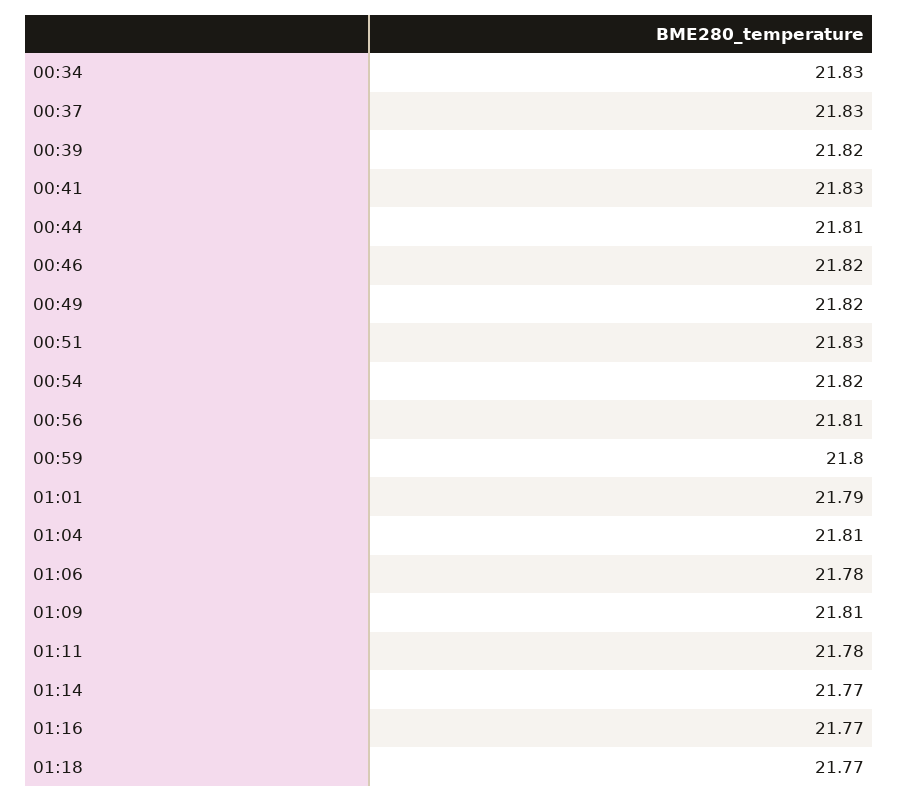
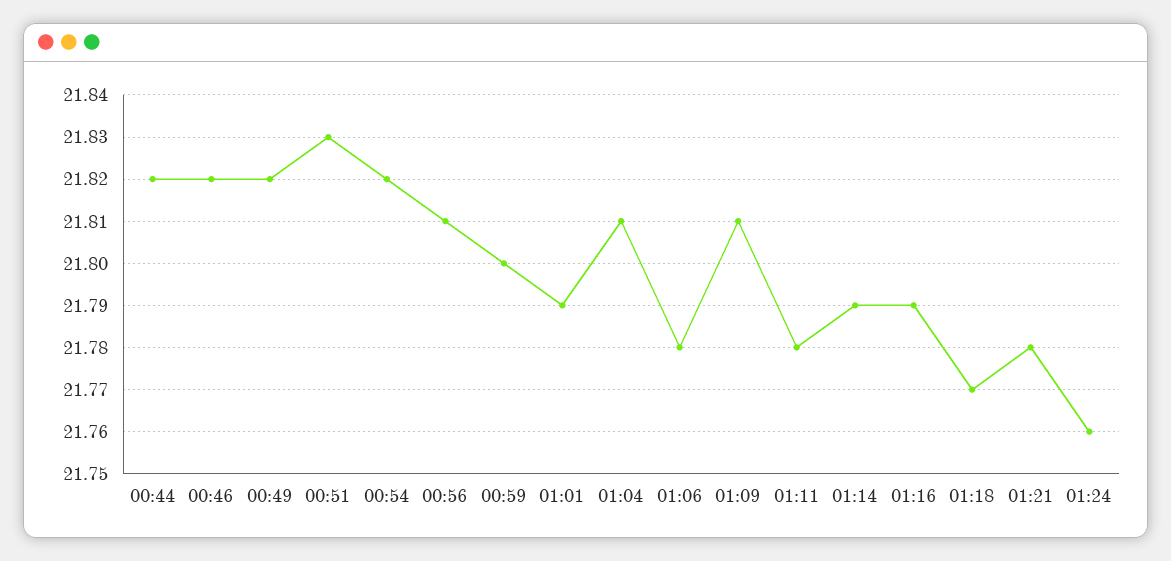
00:34: 21.83 -> none
00:37: 21.83 -> none
00:39: 21.82 -> none
00:41: 21.83 -> none
00:44: 21.81 -> 21.82
01:14: 21.77 -> 21.79
01:16: 21.77 -> 21.79
01:21: none -> 21.78
01:24: none -> 21.76

